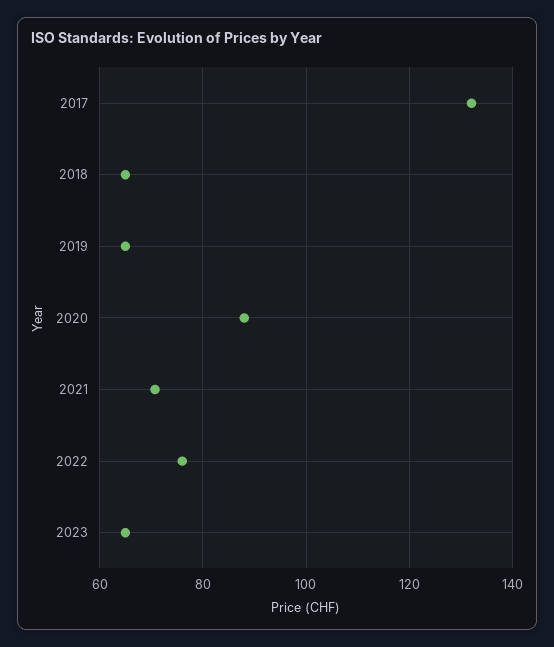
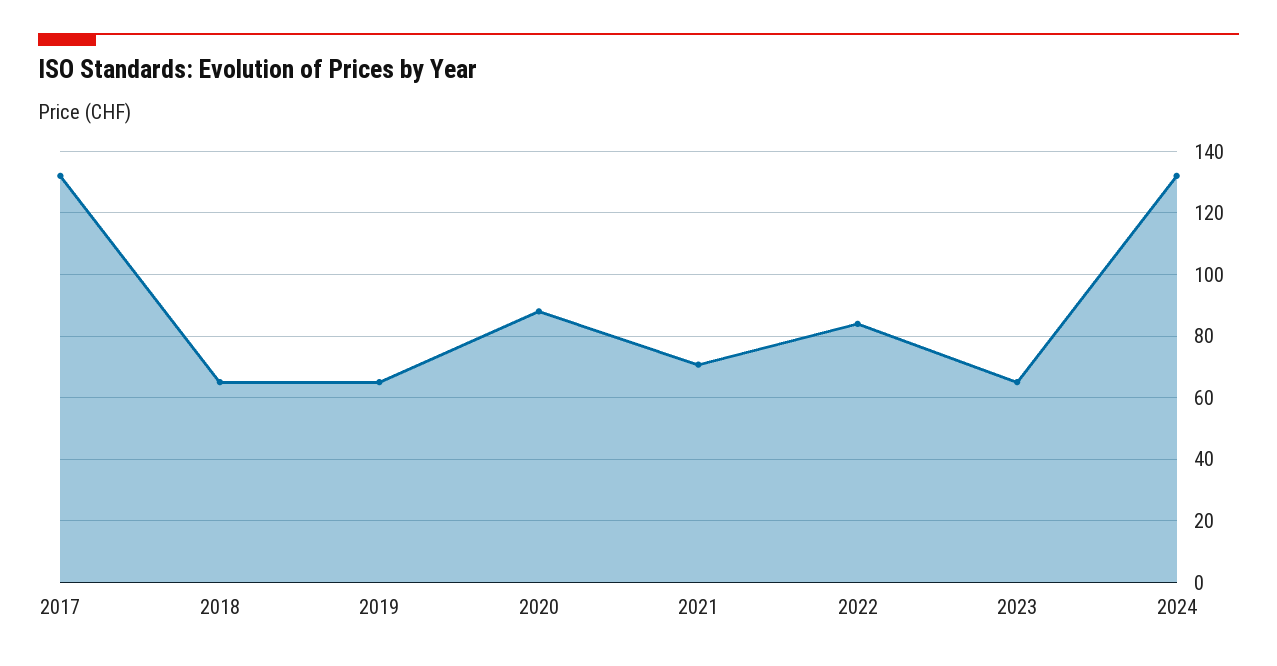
2022: 76 -> 84
2024: none -> 132

